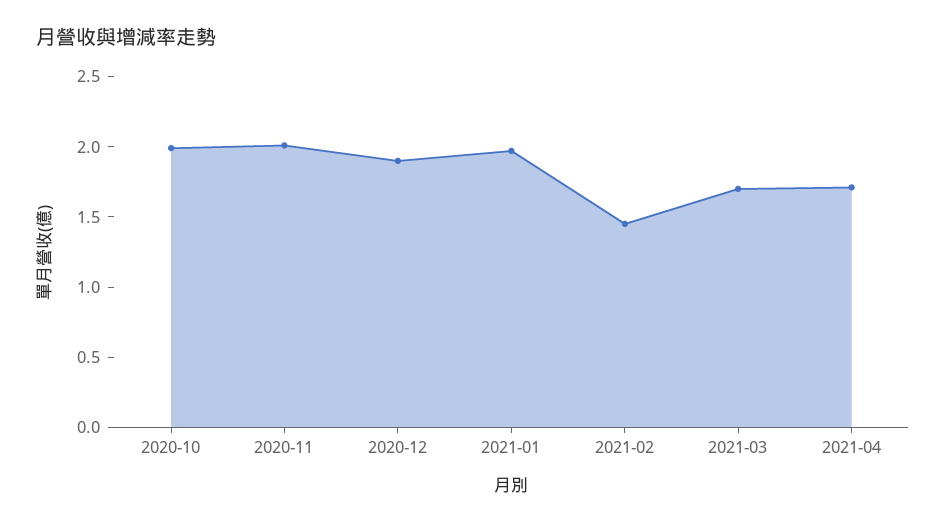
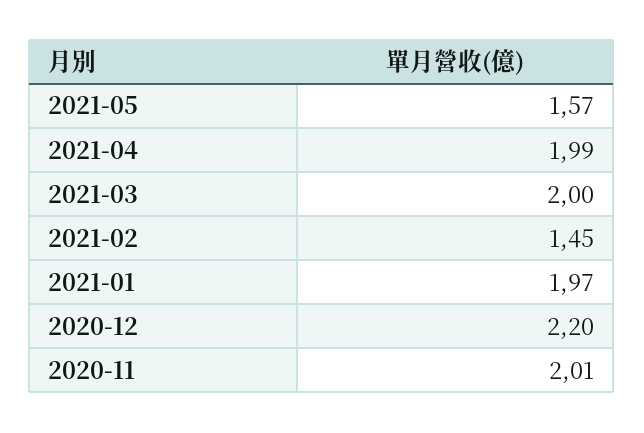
2020-10: 2 -> none
2020-12: 1.9 -> 2.2
2021-03: 1.7 -> 2
2021-04: 1.7 -> 1.99
2021-05: none -> 1.57

